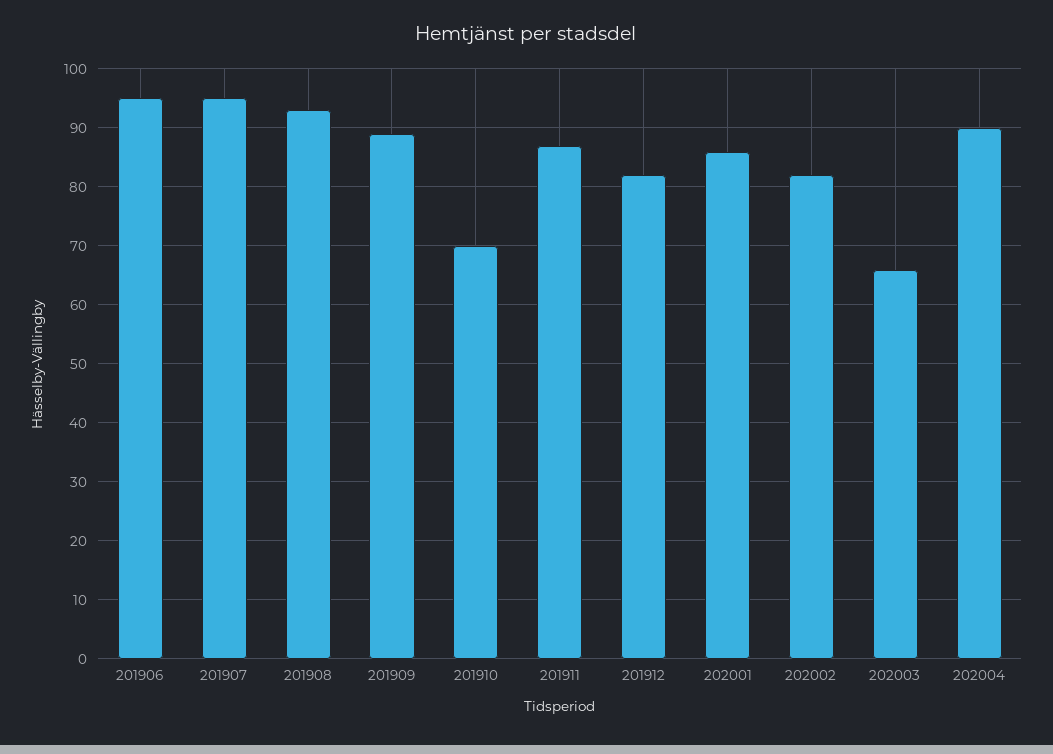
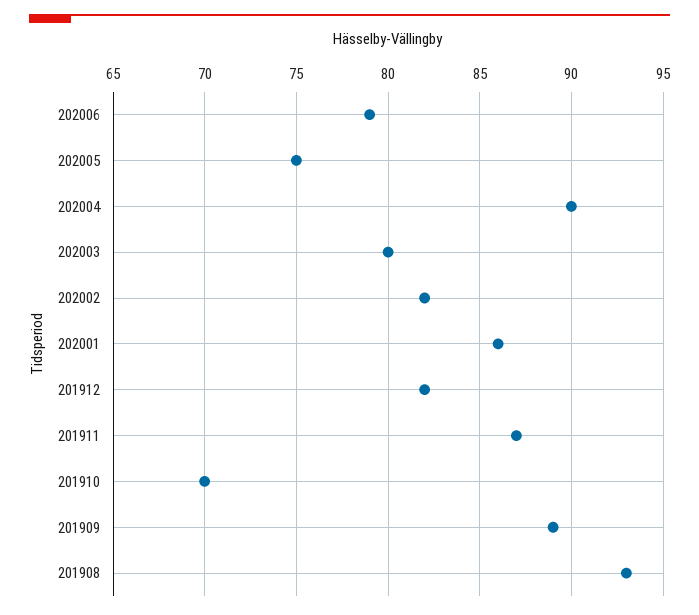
201906: 95 -> none
201907: 95 -> none
202003: 65 -> 80
202006: none -> 79
202005: none -> 75

